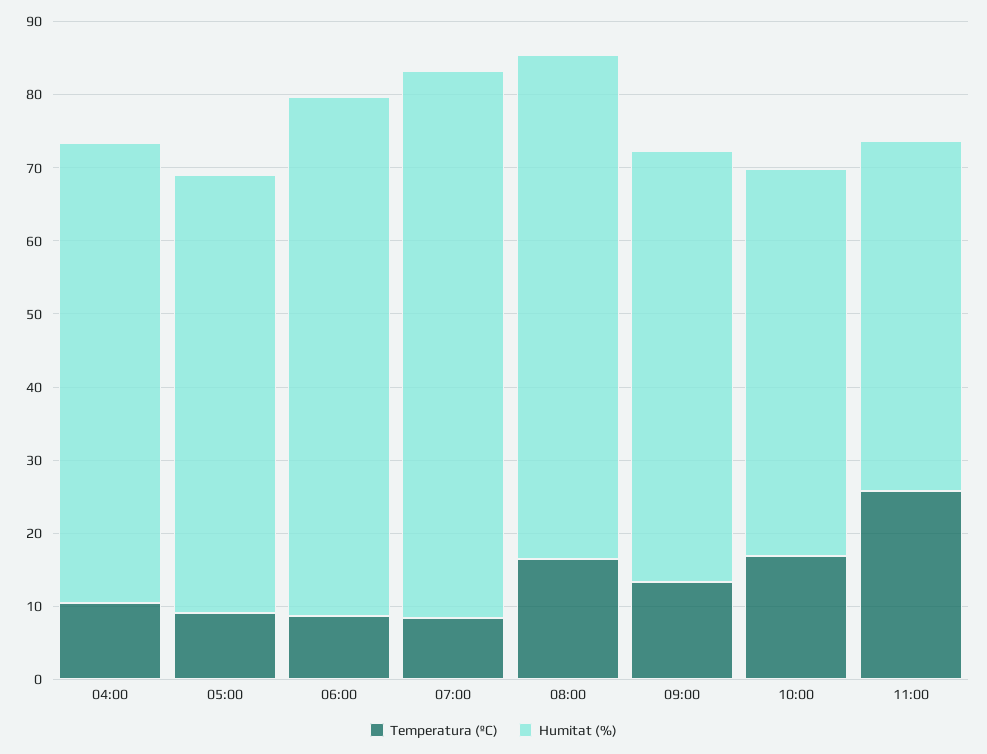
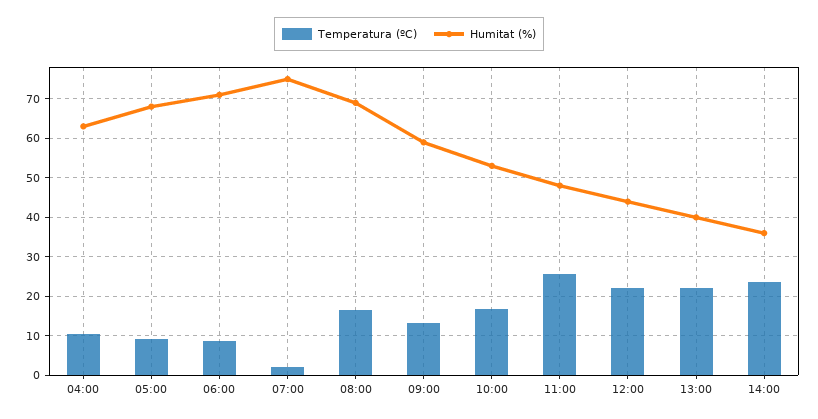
Humitat (%), 05:00: 60 -> 68
Temperatura (ºC), 07:00: 8 -> 2
Temperatura (ºC), 12:00: none -> 22
Humitat (%), 12:00: none -> 44
Temperatura (ºC), 13:00: none -> 22
Humitat (%), 13:00: none -> 40
Temperatura (ºC), 14:00: none -> 24
Humitat (%), 14:00: none -> 36

